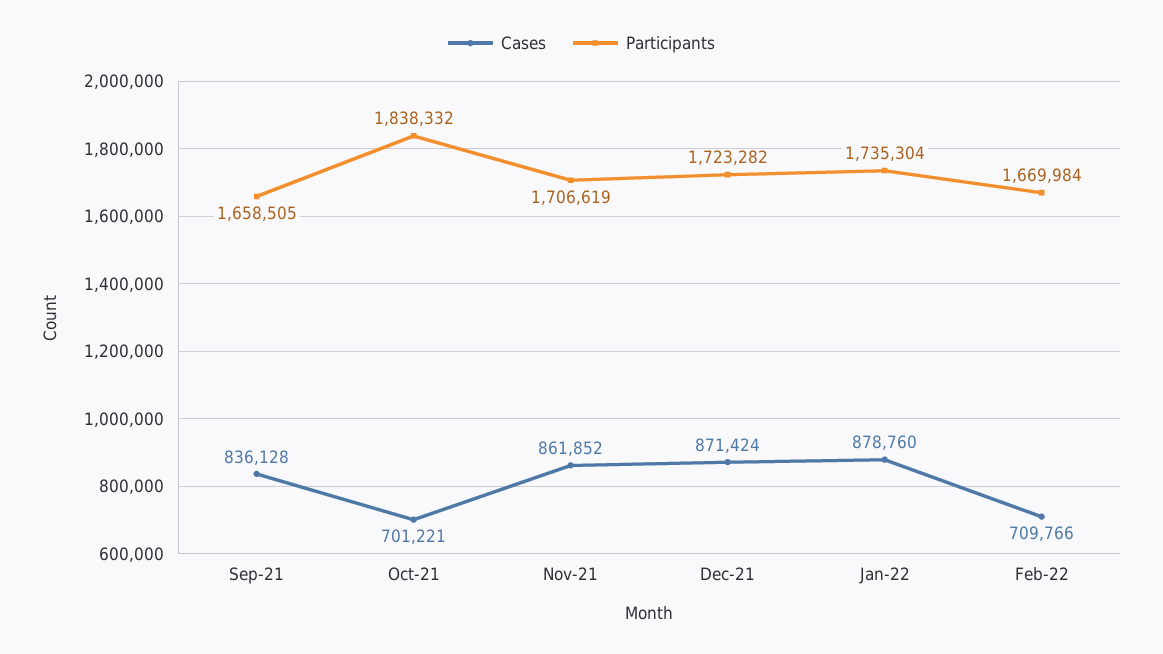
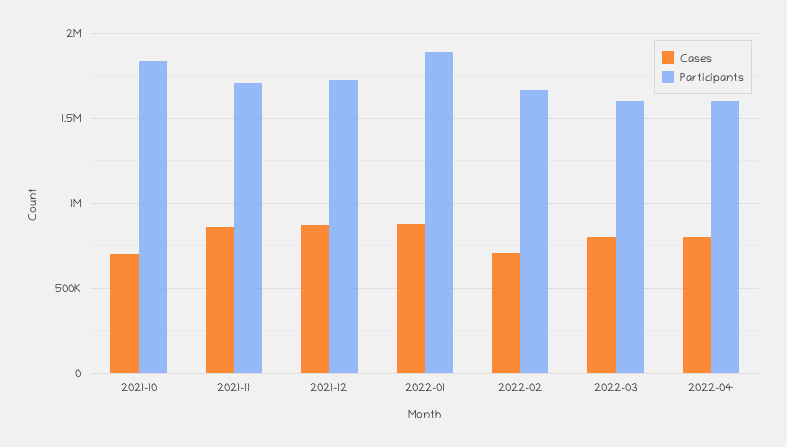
Cases, Sep-21: 836128 -> none
Participants, Sep-21: 1658505 -> none
Participants, Jan-22: 1735304 -> 1900000
Cases, 2022-03: none -> 800000
Participants, 2022-03: none -> 1600000
Cases, 2022-04: none -> 800000
Participants, 2022-04: none -> 1600000

